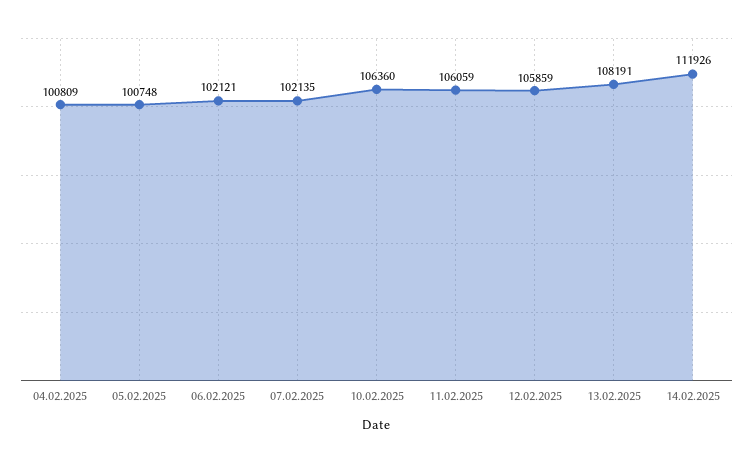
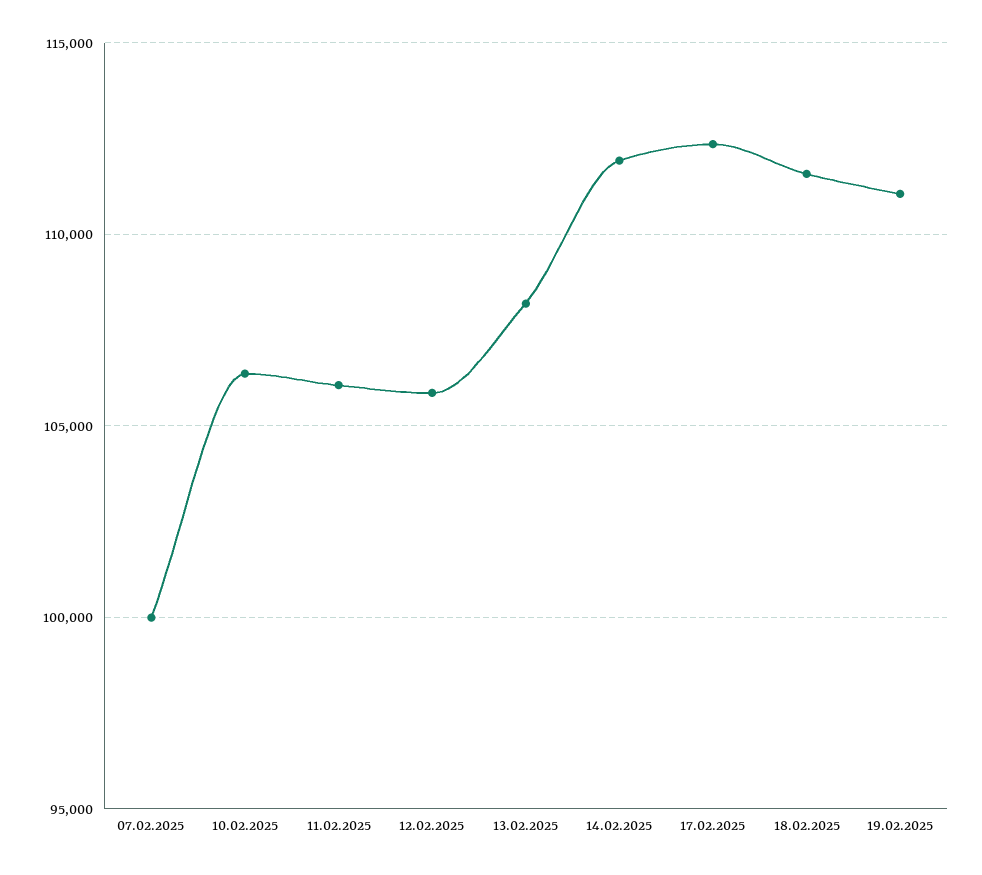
04.02.2025: 100809 -> none
05.02.2025: 100748 -> none
06.02.2025: 102121 -> none
07.02.2025: 102135 -> 100000
17.02.2025: none -> 112500
18.02.2025: none -> 111500
19.02.2025: none -> 111000

